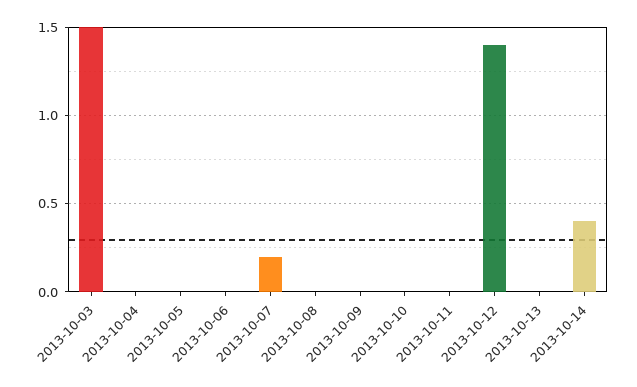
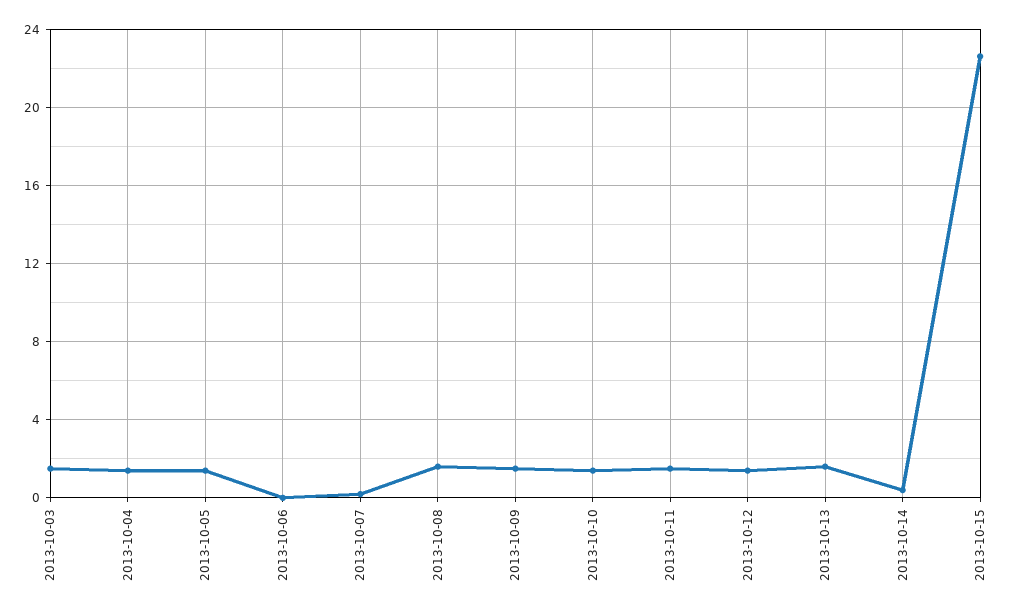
2013-10-04: 0 -> 1.5
2013-10-05: 0 -> 1.5
2013-10-08: 0 -> 1.5
2013-10-09: 0 -> 1.5
2013-10-10: 0 -> 1.5
2013-10-11: 0 -> 1.5
2013-10-13: 0 -> 1.5
2013-10-15: none -> 22.5

